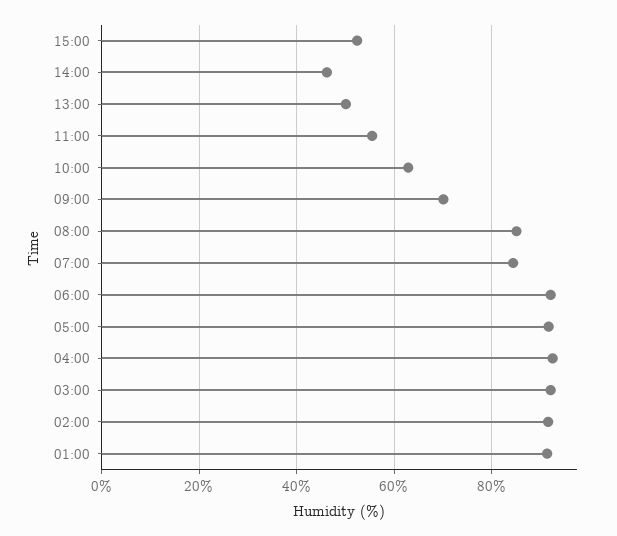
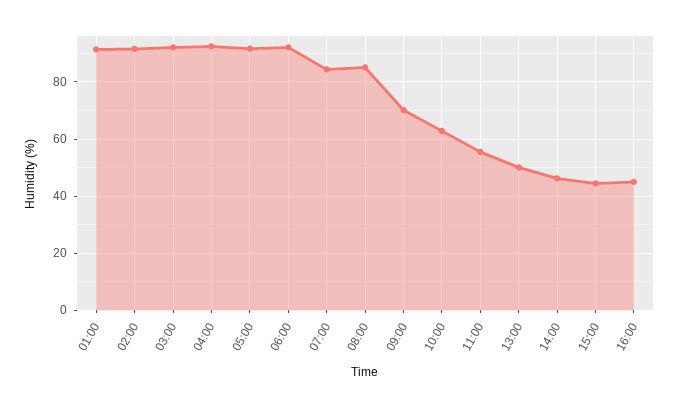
15:00: 52 -> 45
16:00: none -> 45

